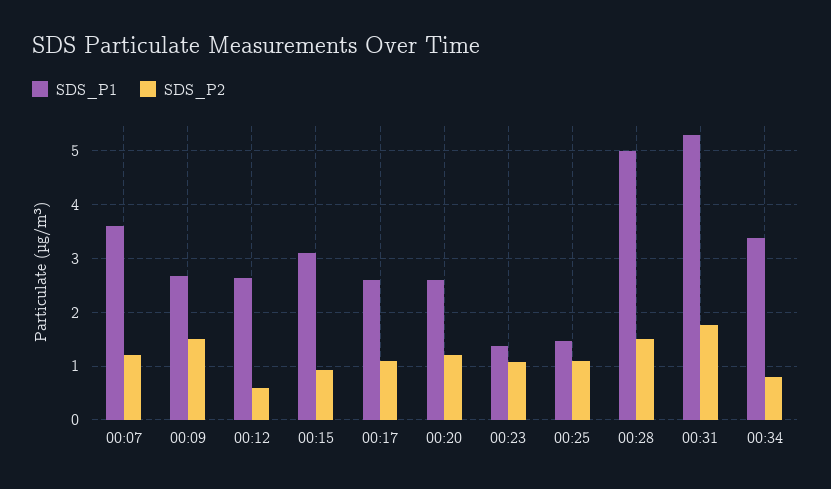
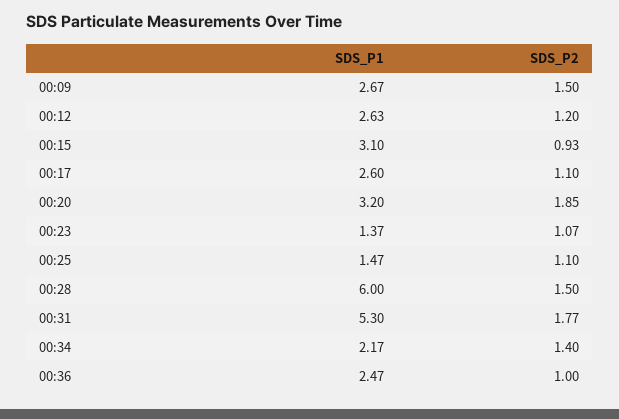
SDS_P1, 00:07: 3.6 -> none
SDS_P2, 00:07: 1.2 -> none
SDS_P2, 00:12: 0.6 -> 1.2
SDS_P1, 00:20: 2.6 -> 3.2
SDS_P2, 00:20: 1.2 -> 1.85
SDS_P1, 00:28: 5 -> 6
SDS_P1, 00:34: 3.4 -> 2.17
SDS_P2, 00:34: 0.8 -> 1.4
SDS_P1, 00:36: none -> 2.47
SDS_P2, 00:36: none -> 1

